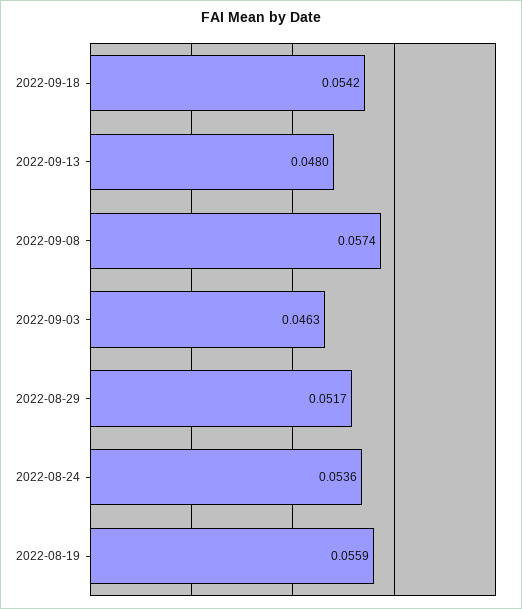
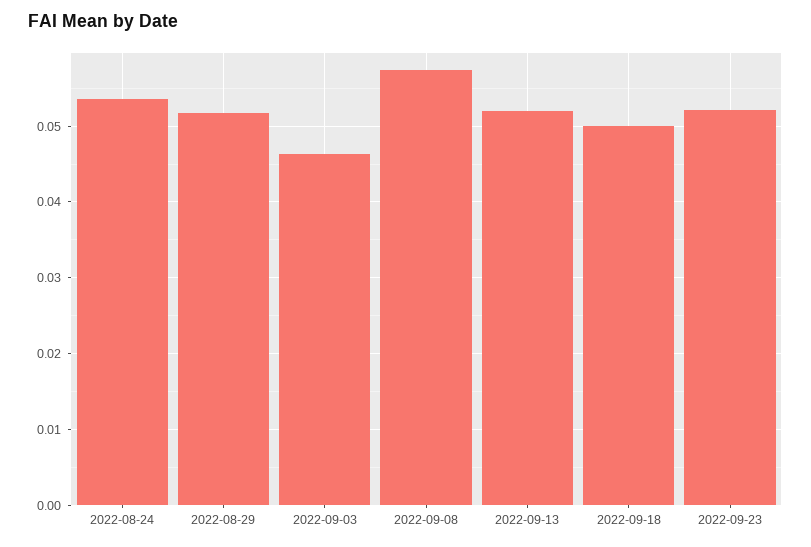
2022-09-18: 0.0542 -> 0.05
2022-09-13: 0.048 -> 0.052
2022-08-19: 0.0559 -> none
2022-09-23: none -> 0.052

